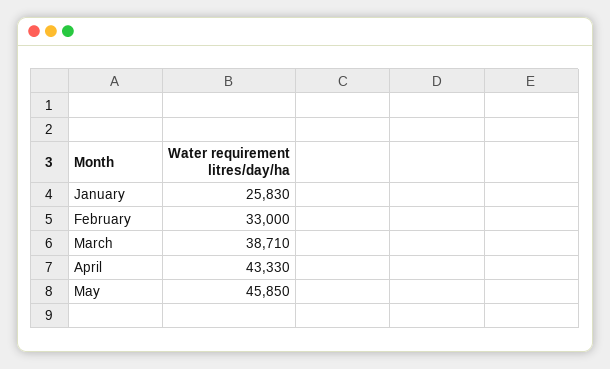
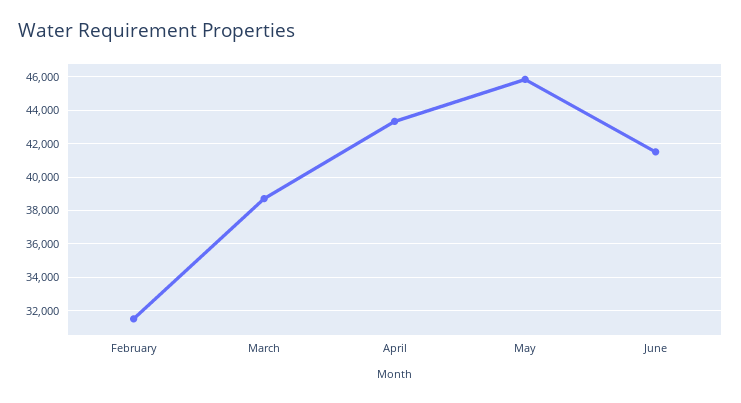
January: 25830 -> none
February: 33000 -> 31500
June: none -> 41500

